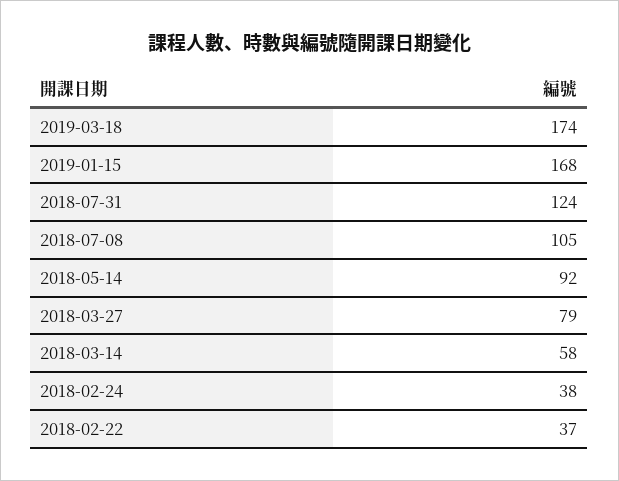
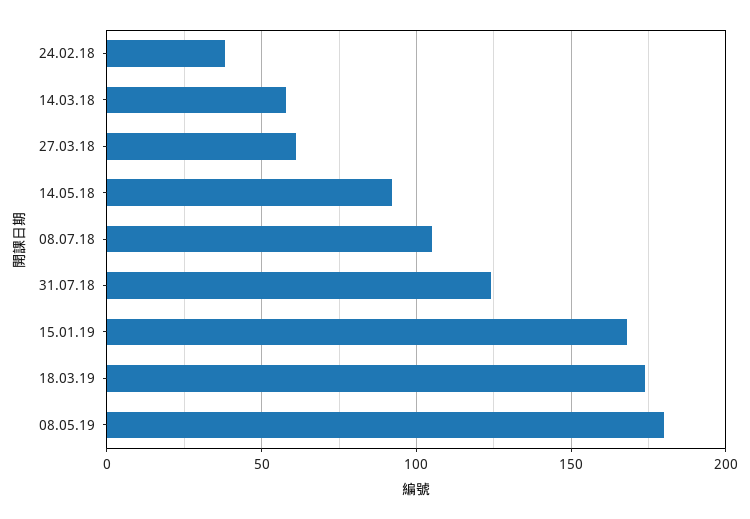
2018-03-27: 79 -> 60
2018-02-22: 37 -> none
08.05.19: none -> 180

